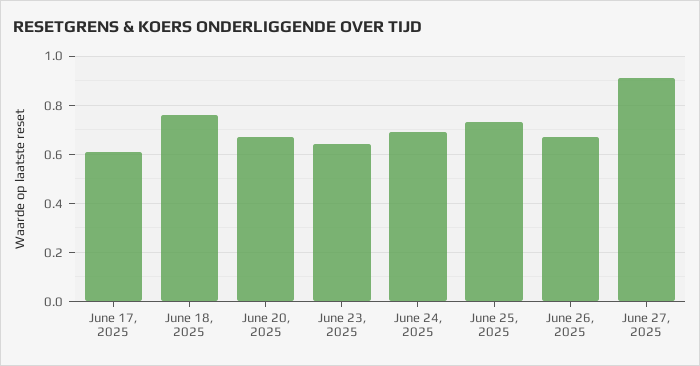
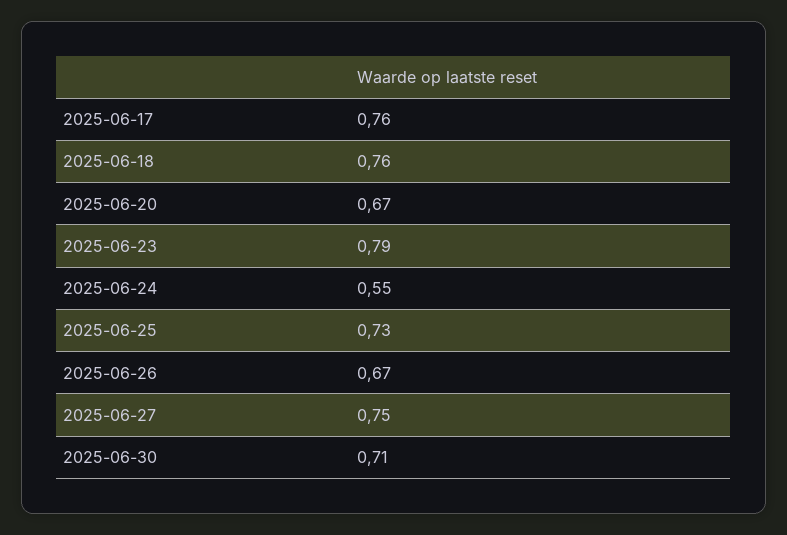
June 17, 2025: 0.6 -> 0.76
June 23, 2025: 0.65 -> 0.79
June 24, 2025: 0.7 -> 0.55
June 27, 2025: 0.9 -> 0.75
2025-06-30: none -> 0.71

